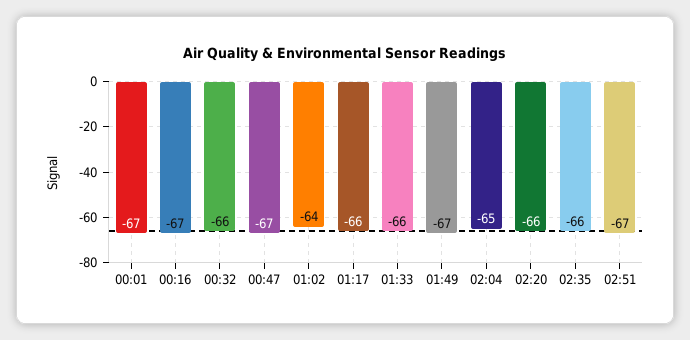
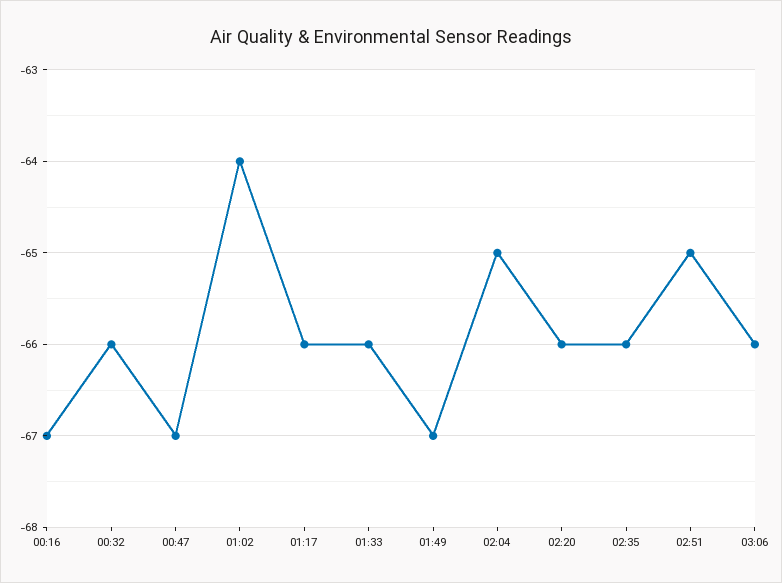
00:01: -67 -> none
02:51: -67 -> -65
03:06: none -> -66

